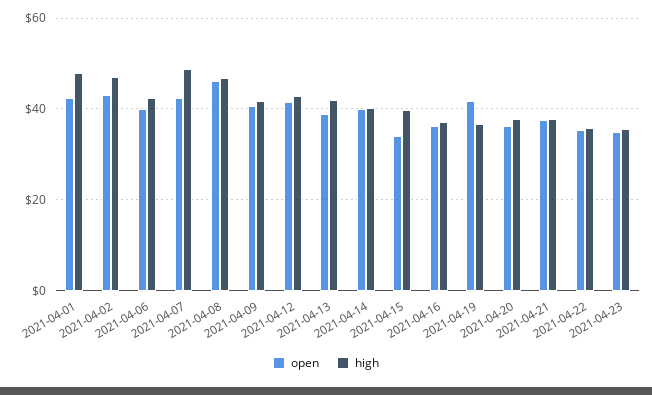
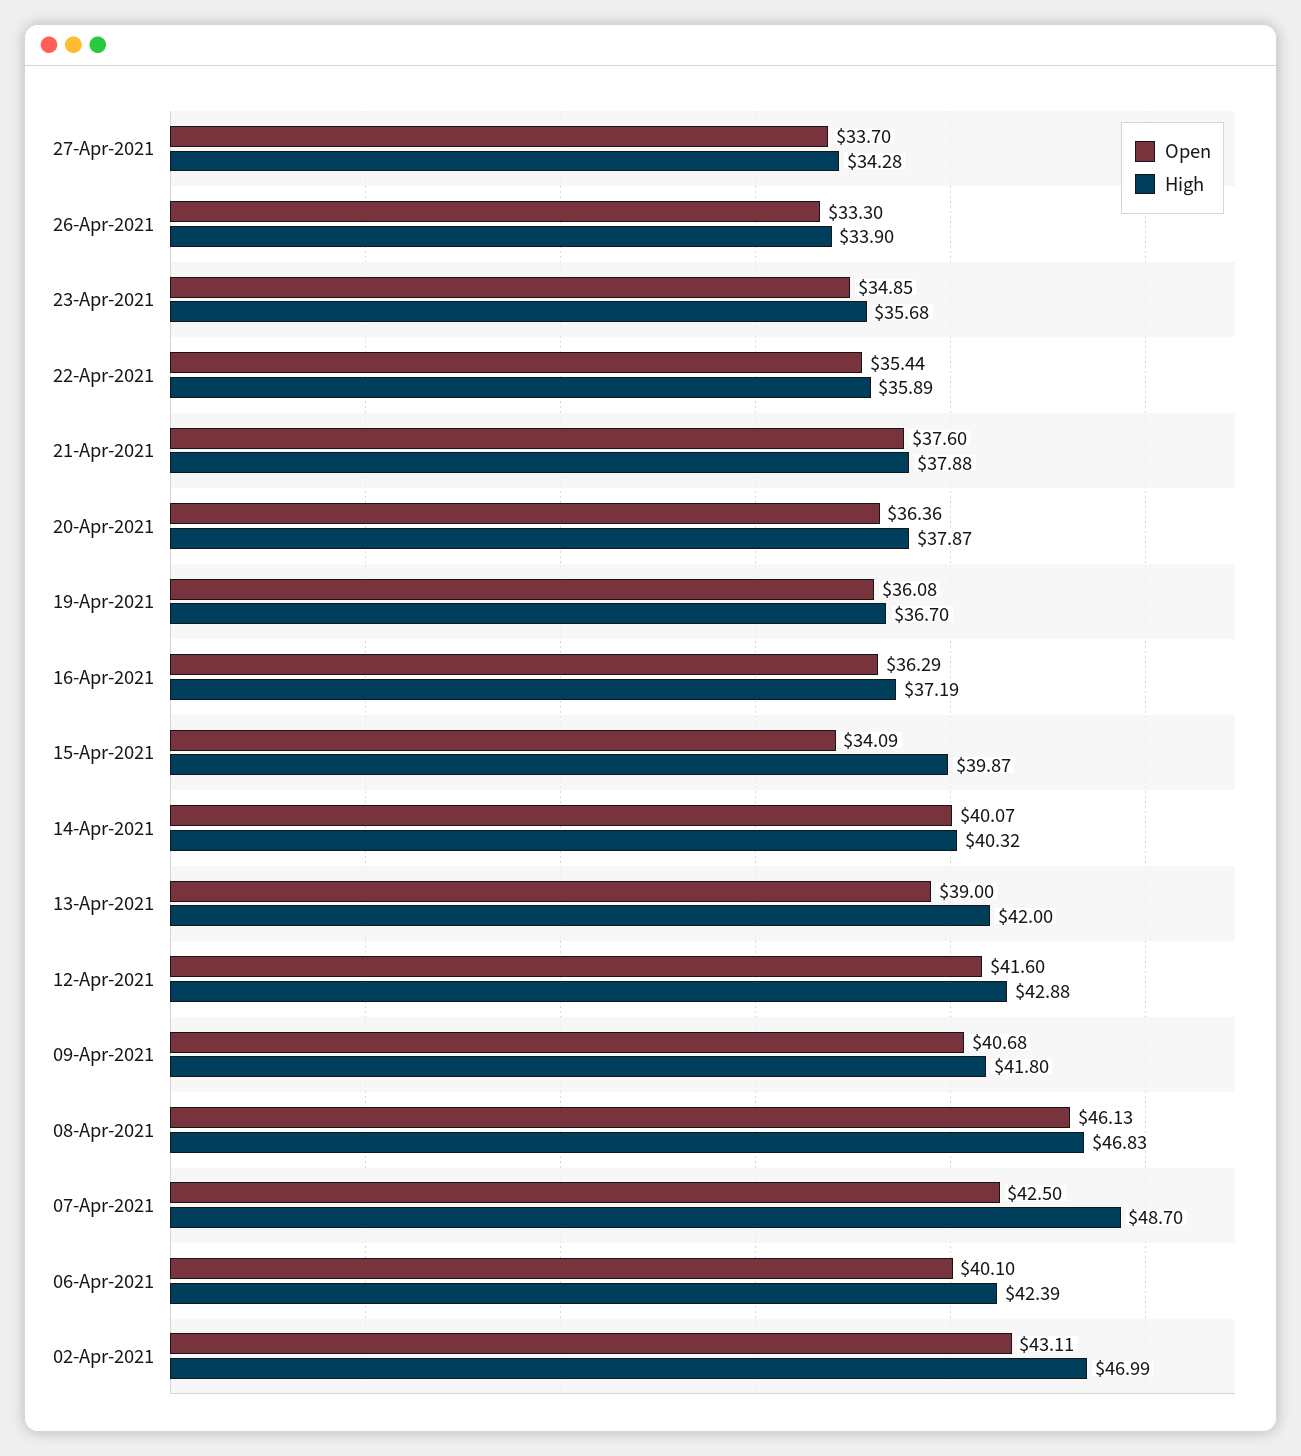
open, 2021-04-01: 42 -> none
high, 2021-04-01: 48 -> none
open, 2021-04-19: 42 -> 36.08
open, 27-Apr-2021: none -> 33.7
high, 27-Apr-2021: none -> 34.28
open, 26-Apr-2021: none -> 33.3
high, 26-Apr-2021: none -> 33.9

